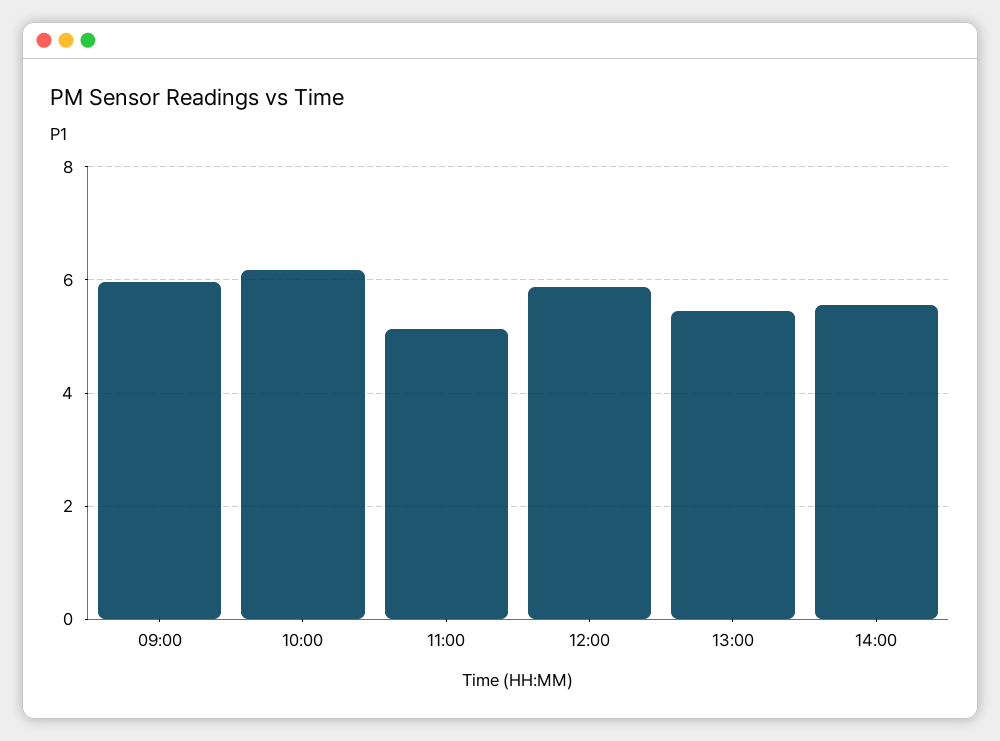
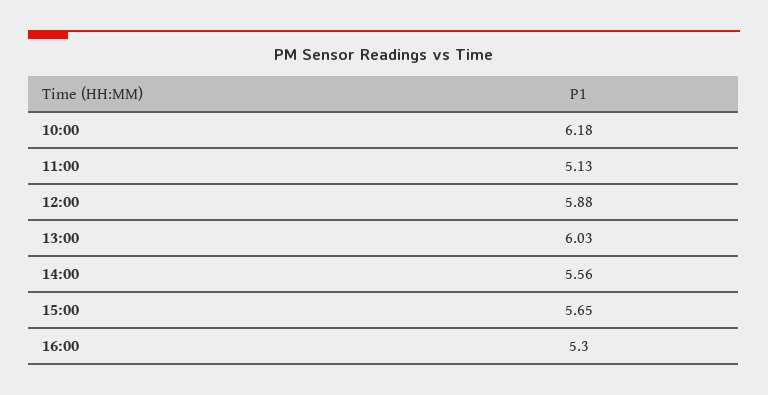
09:00: 6 -> none
13:00: 5.4 -> 6.03
15:00: none -> 5.65
16:00: none -> 5.3

